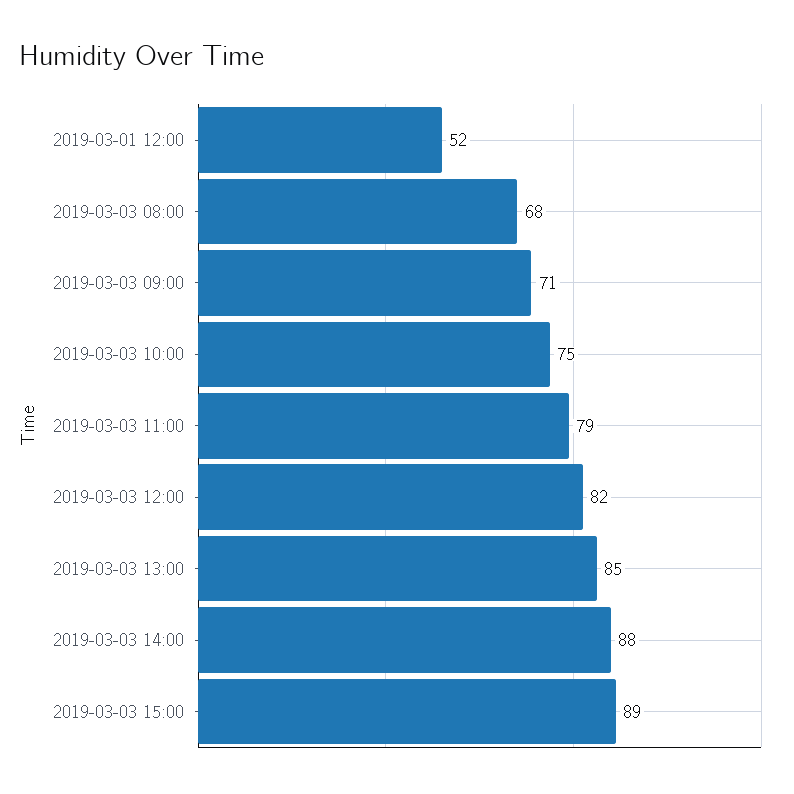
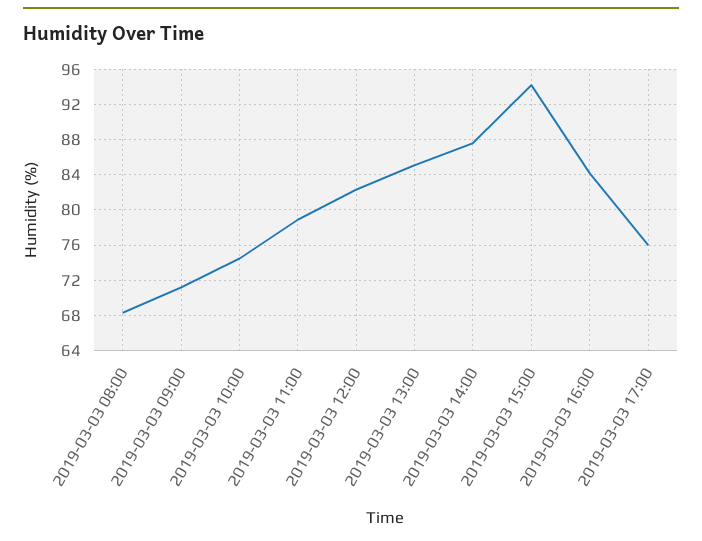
2019-03-01 12:00: 52 -> none
2019-03-03 15:00: 89 -> 94
2019-03-03 16:00: none -> 84
2019-03-03 17:00: none -> 76

